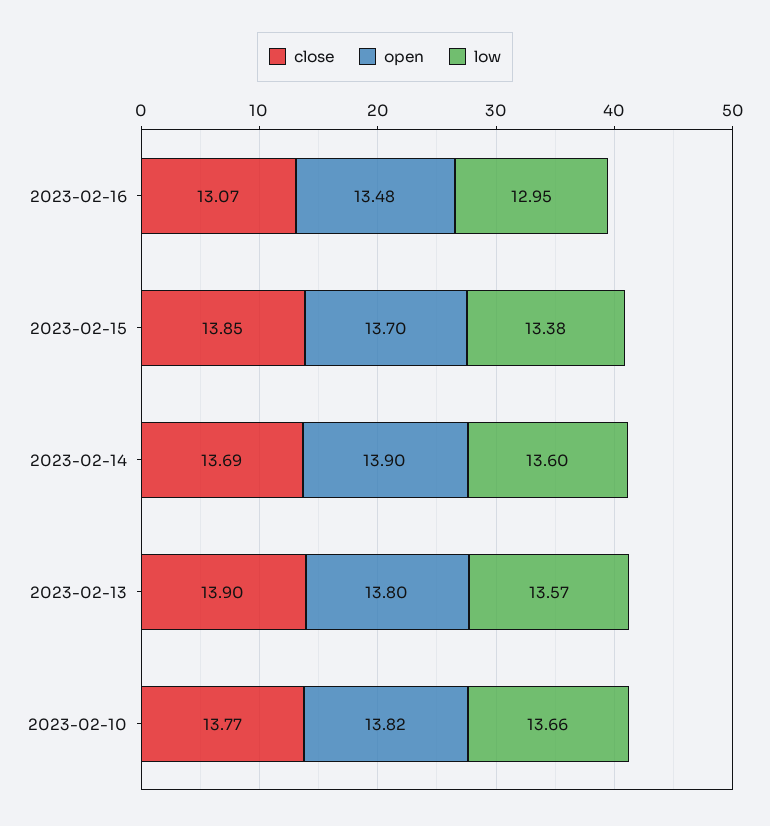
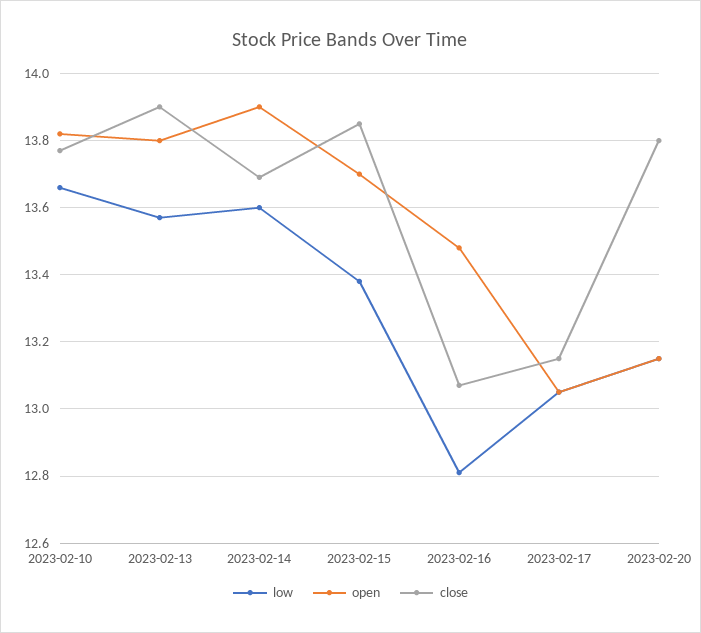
low, 2023-02-16: 12.95 -> 12.8
low, 2023-02-17: none -> 13.05
open, 2023-02-17: none -> 13.05
close, 2023-02-17: none -> 13.15
low, 2023-02-20: none -> 13.15
open, 2023-02-20: none -> 13.15
close, 2023-02-20: none -> 13.8

